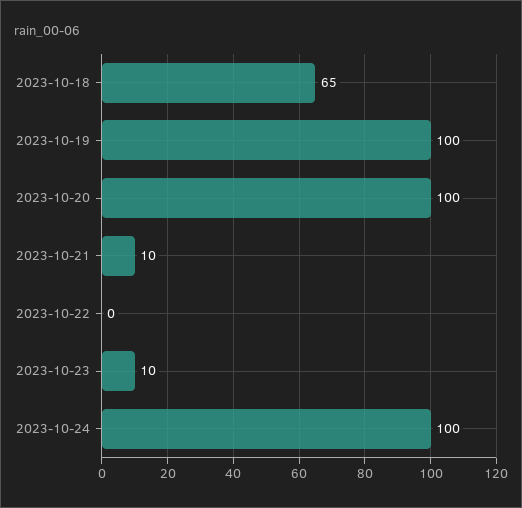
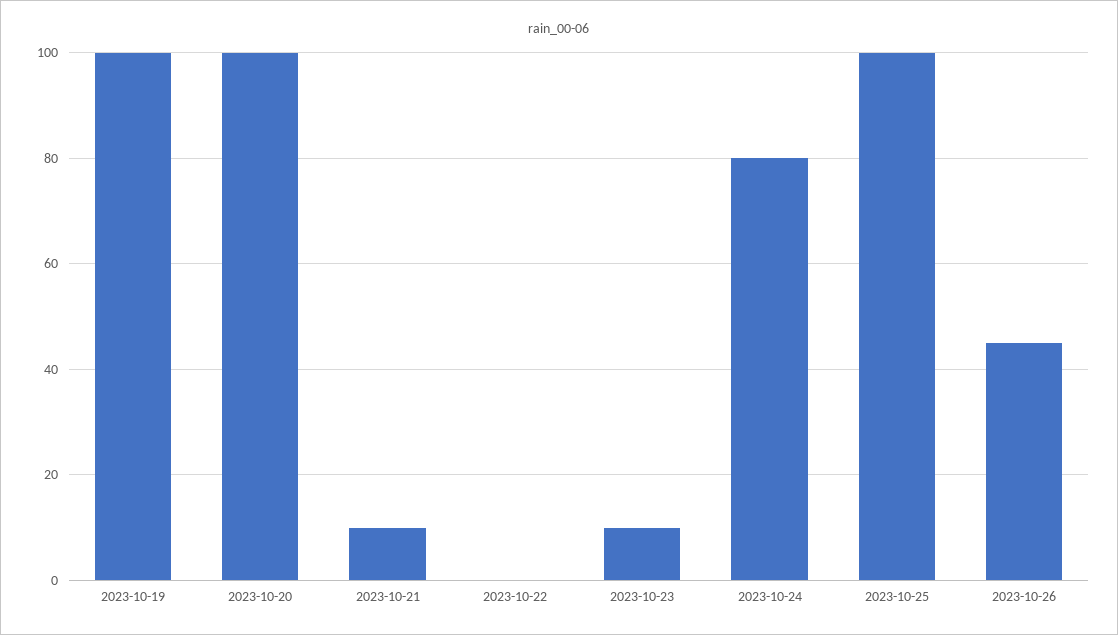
2023-10-18: 65 -> none
2023-10-24: 100 -> 80
2023-10-25: none -> 100
2023-10-26: none -> 45

